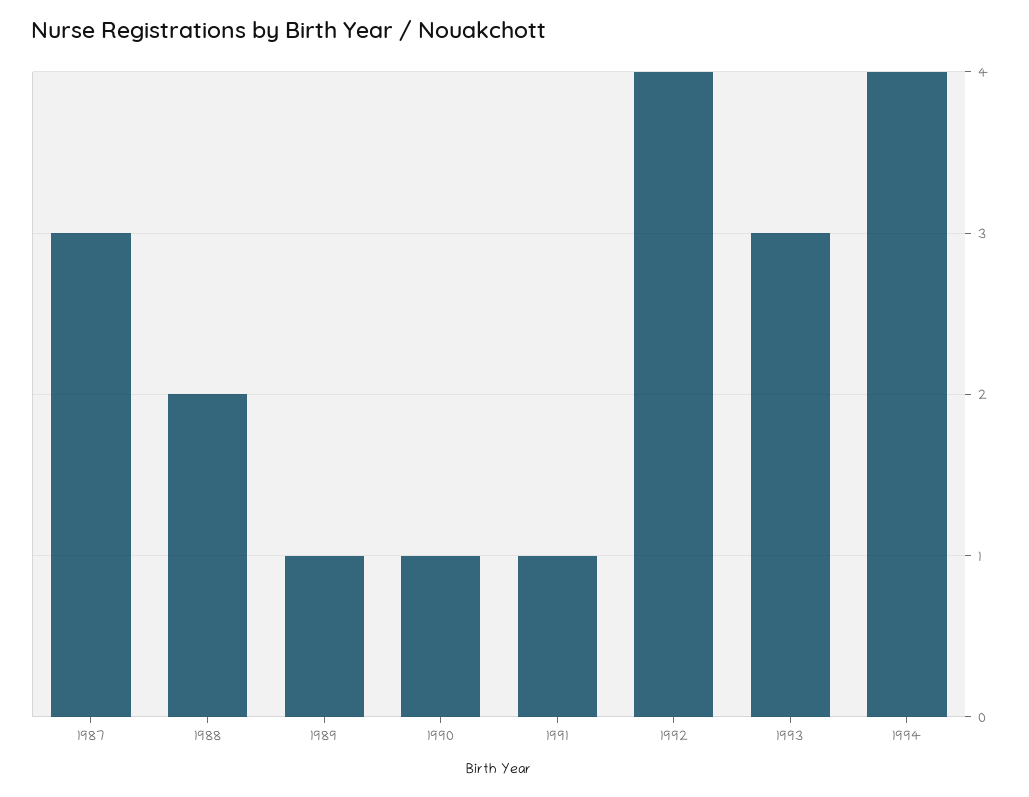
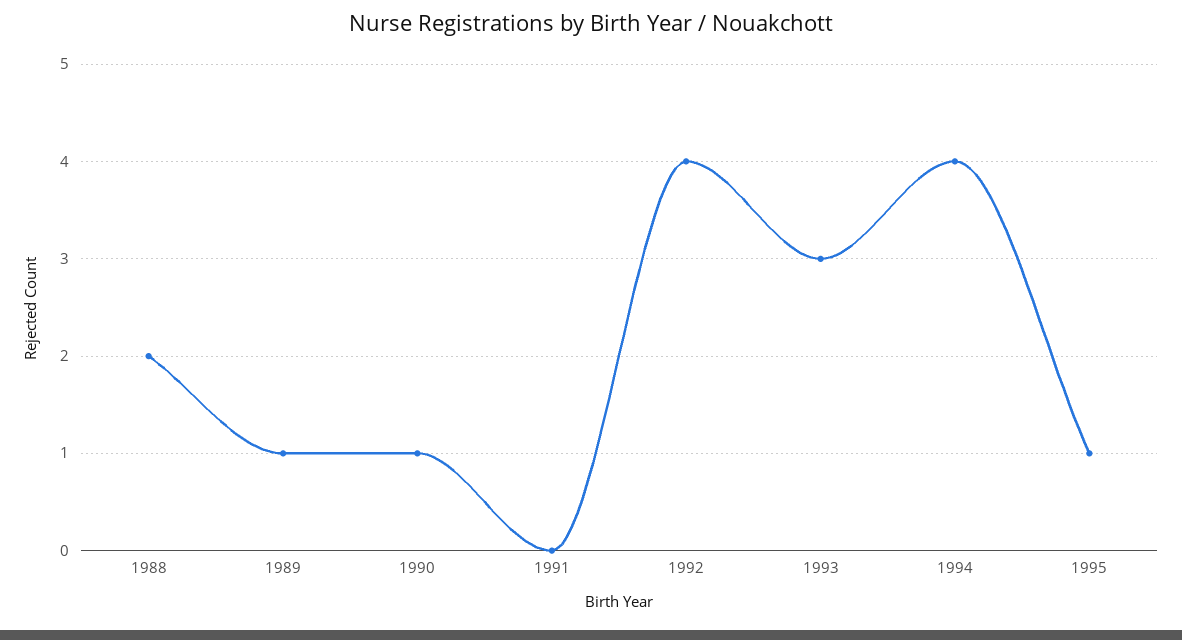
1987: 3 -> none
1991: 1 -> 0
1995: none -> 1

